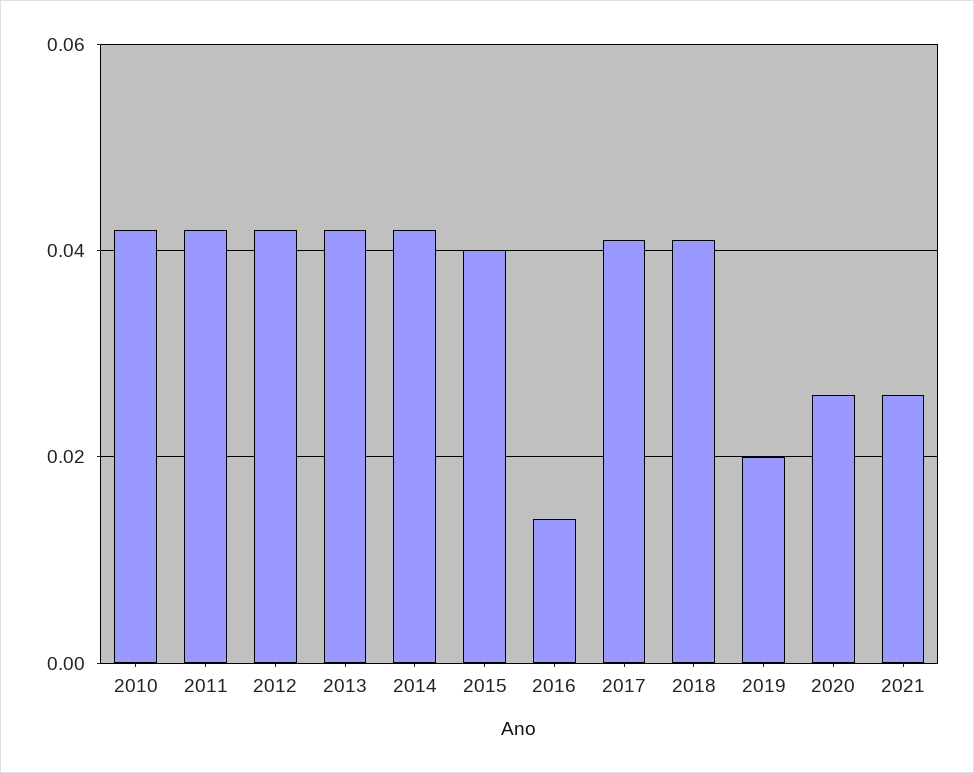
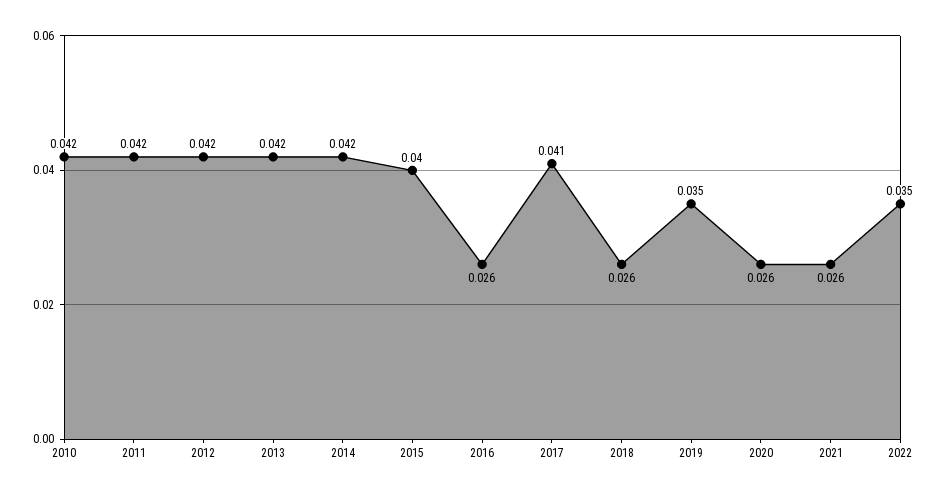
2016: 0.015 -> 0.026
2018: 0.04 -> 0.026
2019: 0.02 -> 0.035
2022: none -> 0.035

